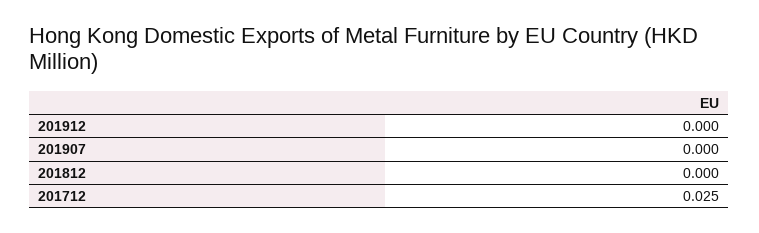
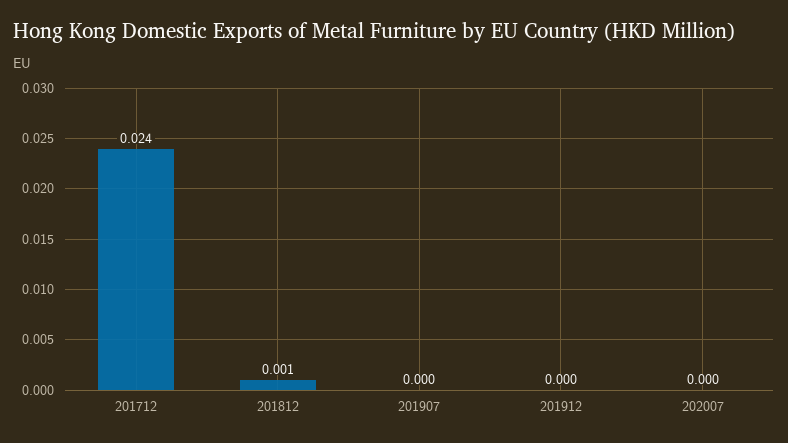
201812: 0 -> 0.001
201712: 0.025 -> 0.024
202007: none -> 0

